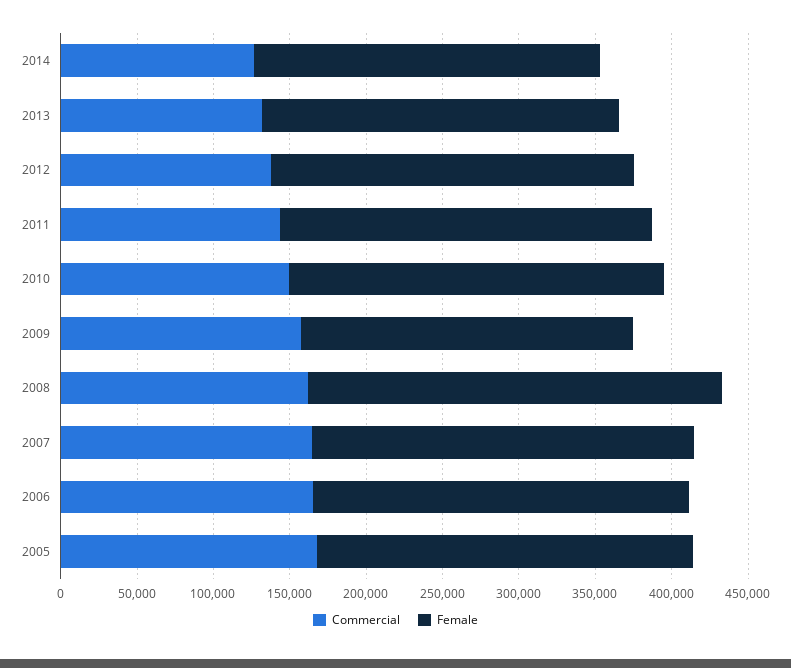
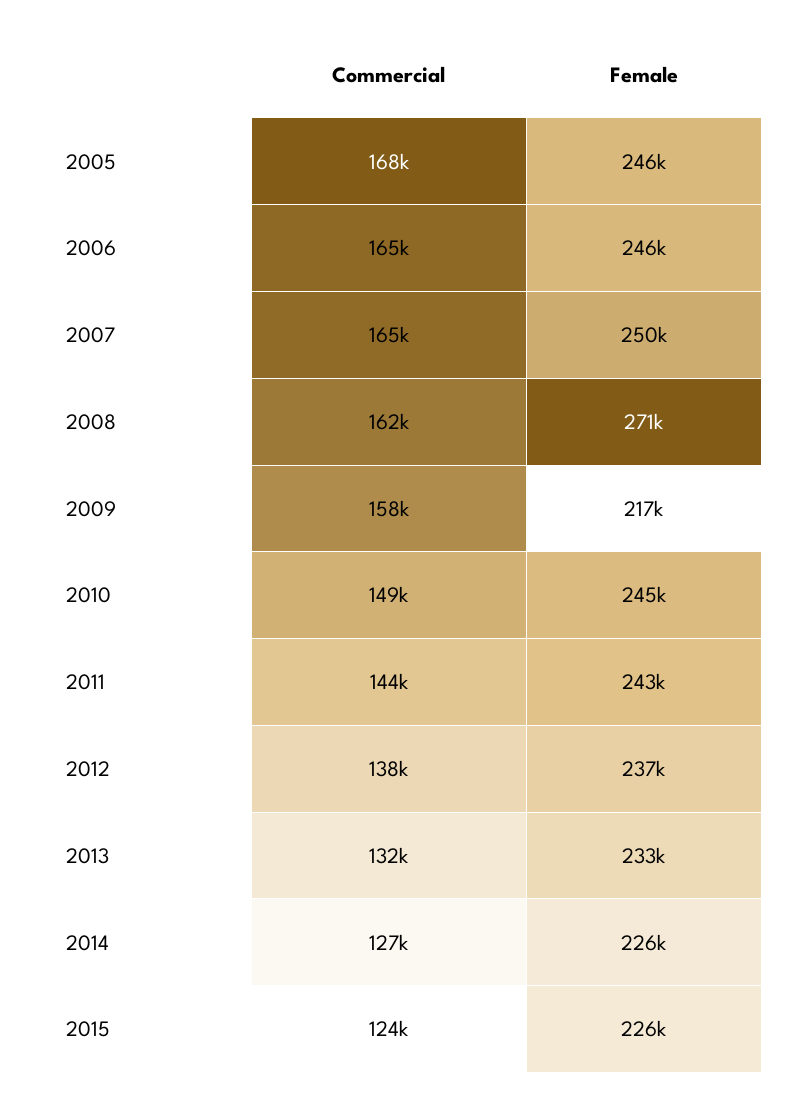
Commercial, 2015: none -> 124000
Female, 2015: none -> 226000

